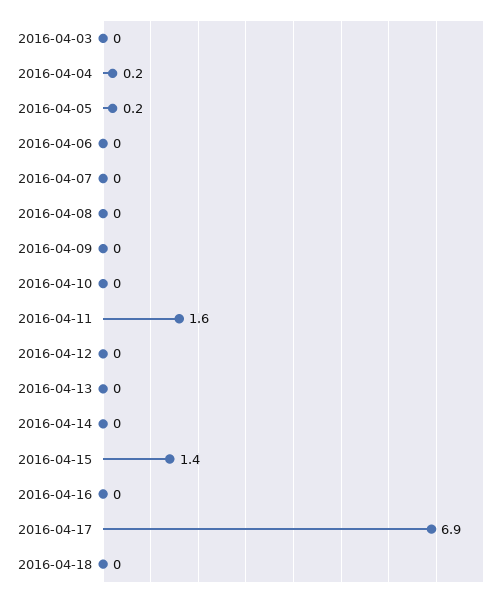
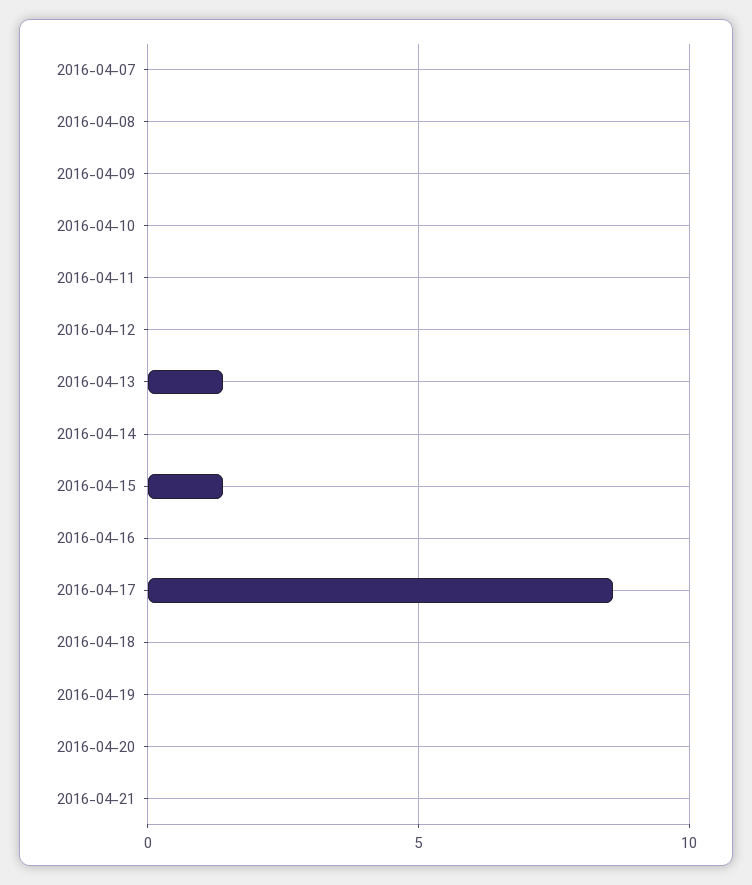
2016-04-03: 0 -> none
2016-04-04: 0.2 -> none
2016-04-05: 0.2 -> none
2016-04-06: 0 -> none
2016-04-11: 1.6 -> 0
2016-04-13: 0 -> 1.5
2016-04-17: 6.9 -> 8.5
2016-04-19: none -> 0
2016-04-20: none -> 0
2016-04-21: none -> 0

